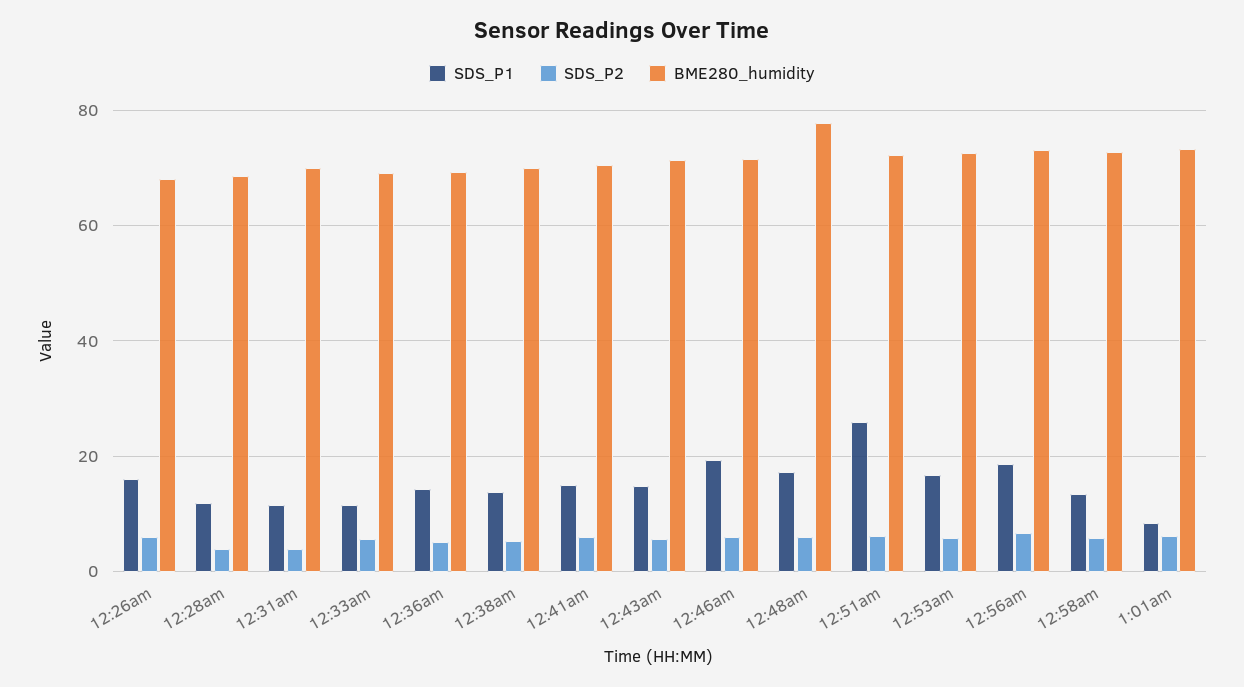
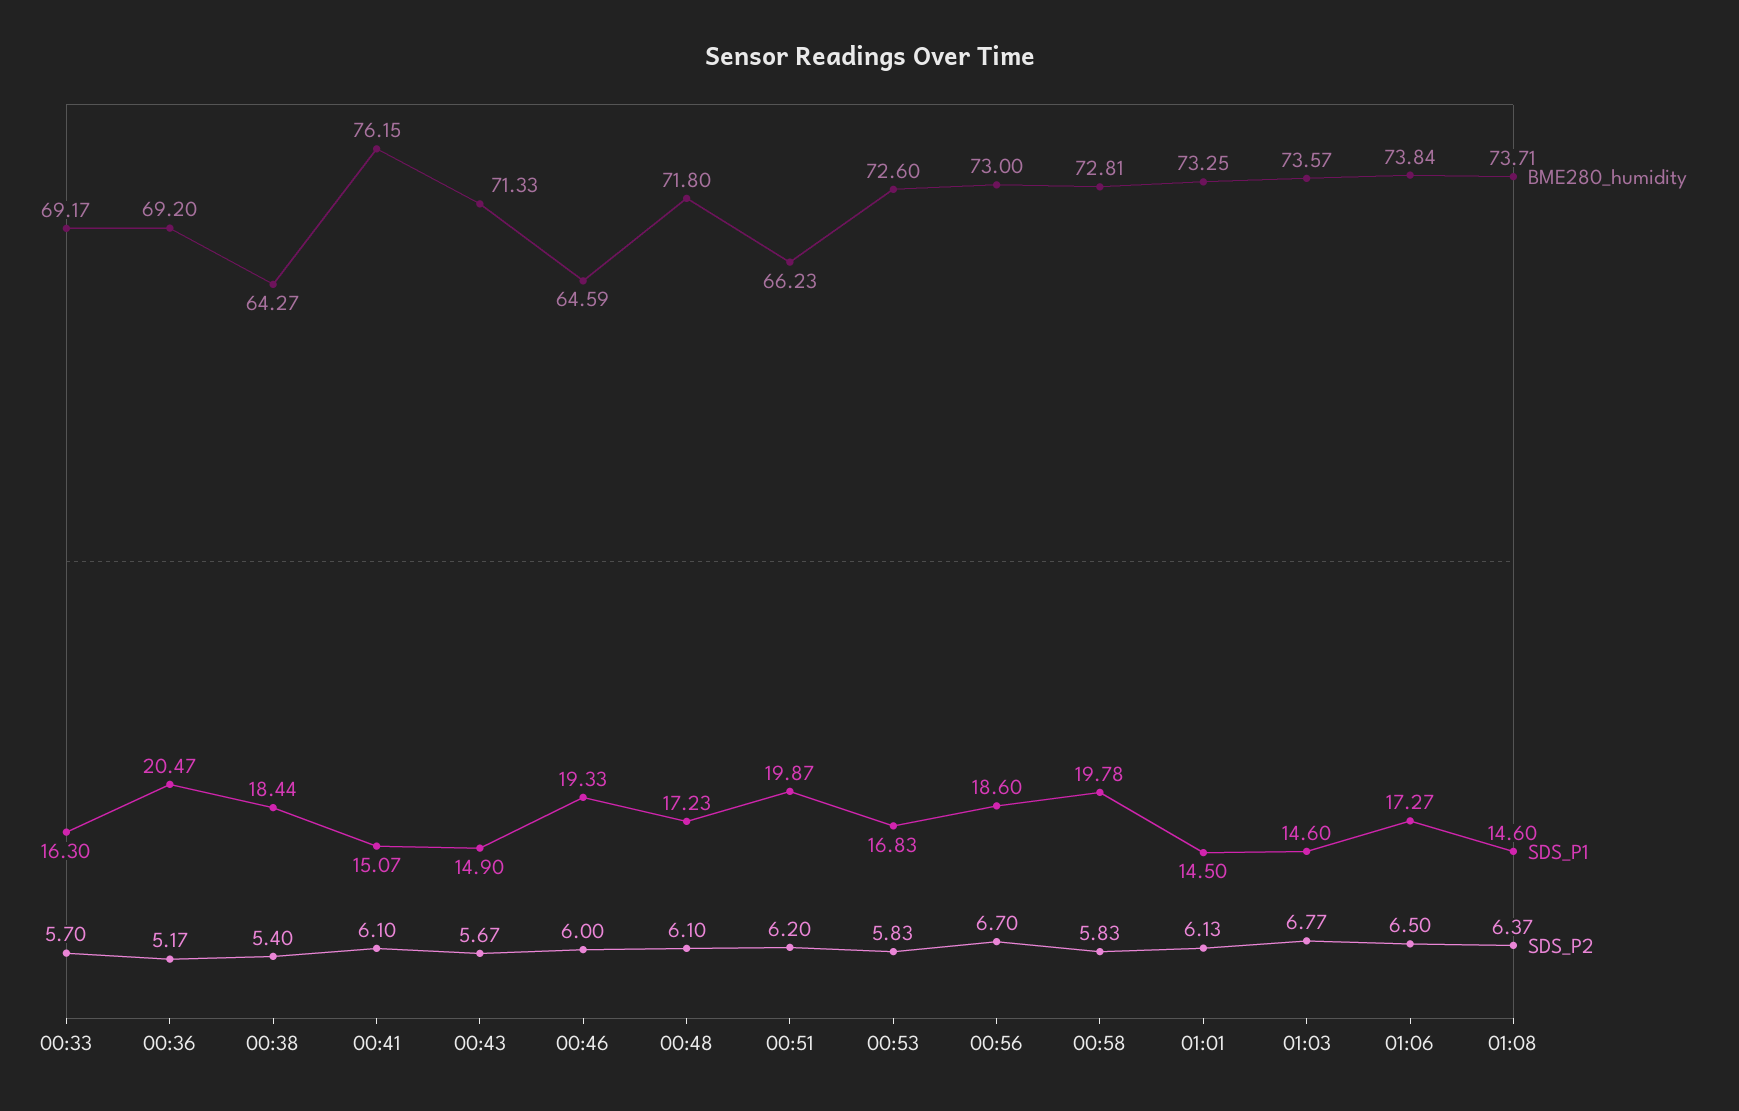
SDS_P1, 12:26am: 16 -> none
SDS_P2, 12:26am: 6 -> none
BME280_humidity, 12:26am: 68 -> none
SDS_P1, 12:28am: 12 -> none
SDS_P2, 12:28am: 4 -> none
BME280_humidity, 12:28am: 68 -> none
SDS_P1, 12:31am: 12 -> none
SDS_P2, 12:31am: 4 -> none
BME280_humidity, 12:31am: 70 -> none
SDS_P1, 12:33am: 12 -> 16.3
SDS_P1, 12:36am: 14 -> 20.47
SDS_P1, 12:38am: 14 -> 18.44
BME280_humidity, 12:38am: 70 -> 64.27
BME280_humidity, 12:41am: 70 -> 76.15
BME280_humidity, 12:46am: 72 -> 64.59
BME280_humidity, 12:48am: 78 -> 71.8
SDS_P1, 12:51am: 26 -> 19.87
BME280_humidity, 12:51am: 72 -> 66.23
SDS_P1, 12:58am: 14 -> 19.78
SDS_P1, 1:01am: 8 -> 14.5
BME280_humidity, 01:03: none -> 73.57
SDS_P1, 01:03: none -> 14.6
SDS_P2, 01:03: none -> 6.77
BME280_humidity, 01:06: none -> 73.84
SDS_P1, 01:06: none -> 17.27
SDS_P2, 01:06: none -> 6.5
BME280_humidity, 01:08: none -> 73.71
SDS_P1, 01:08: none -> 14.6
SDS_P2, 01:08: none -> 6.37

